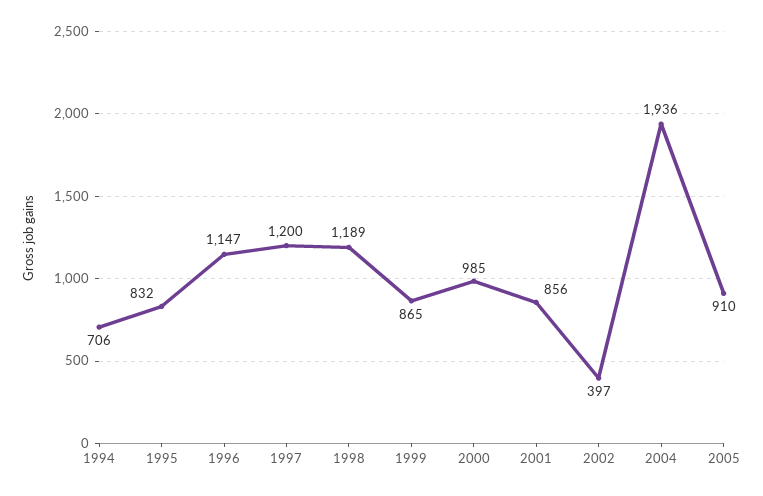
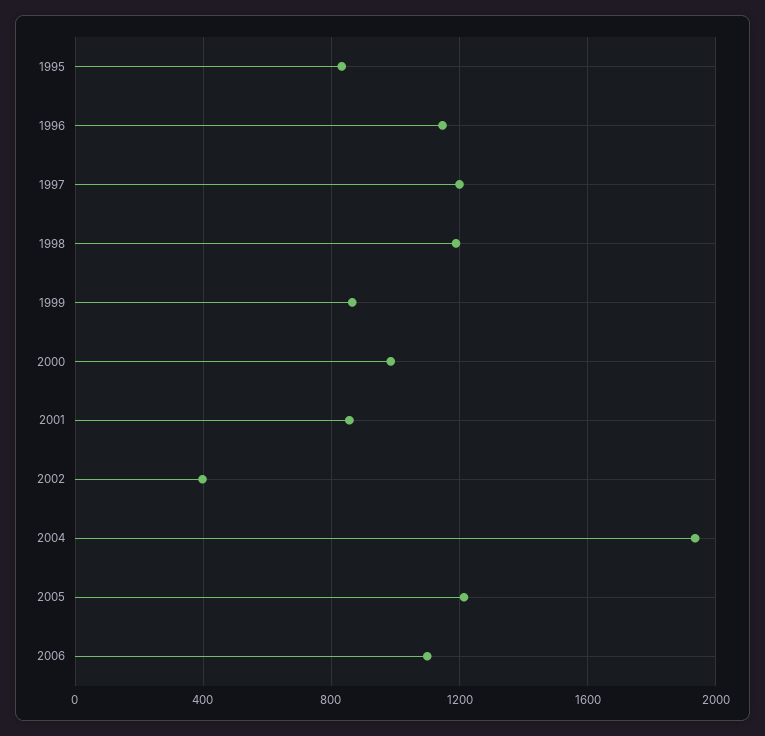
1994: 706 -> none
2005: 910 -> 1200
2006: none -> 1100

